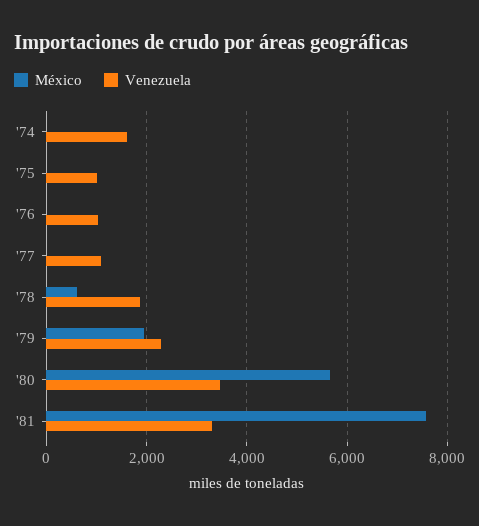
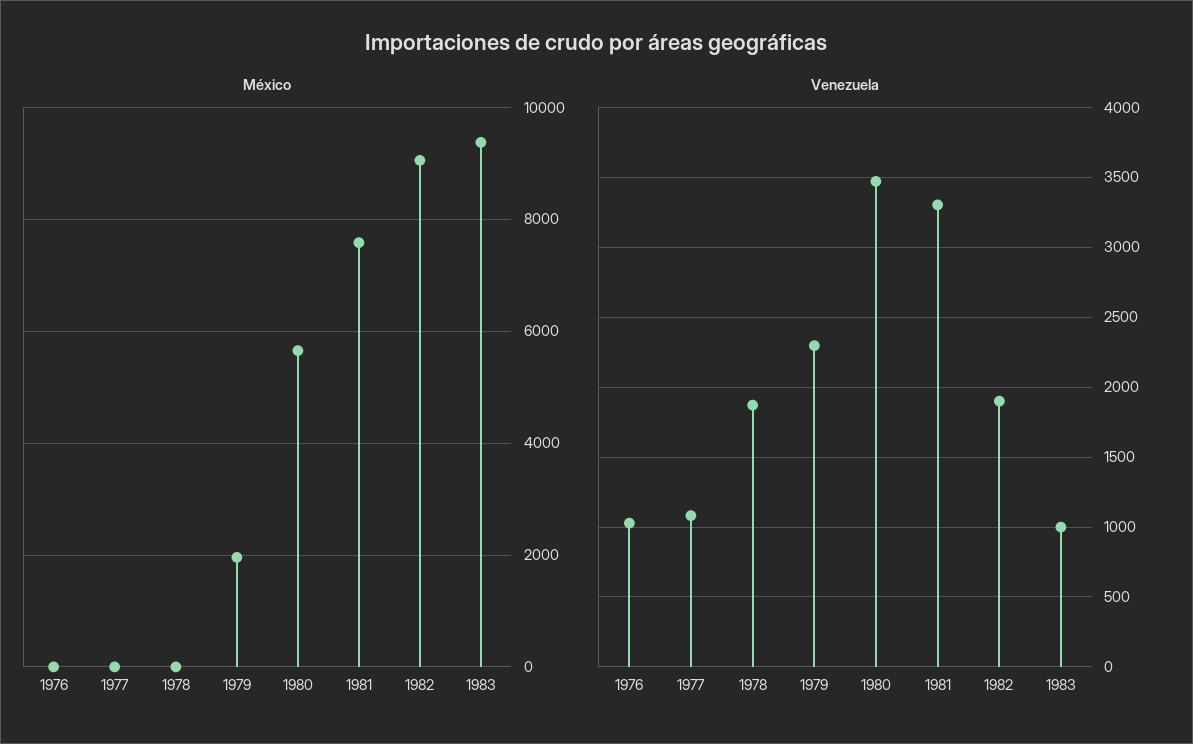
México, '74: 0 -> none
Venezuela, '74: 1600 -> none
México, '75: 0 -> none
Venezuela, '75: 1000 -> none
México, '78: 600 -> 0
México, 1982: none -> 9000
México, 1983: none -> 9400
Venezuela, 1982: none -> 1900
Venezuela, 1983: none -> 1000

